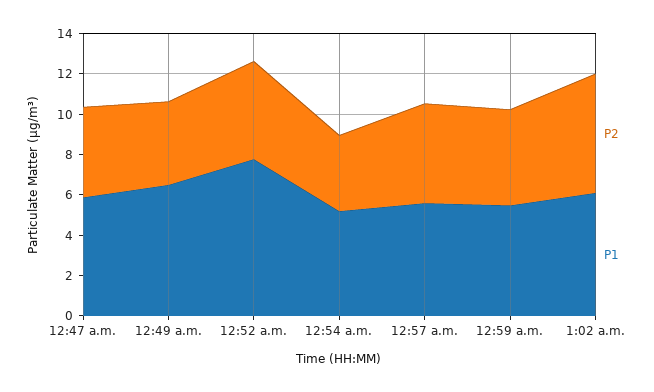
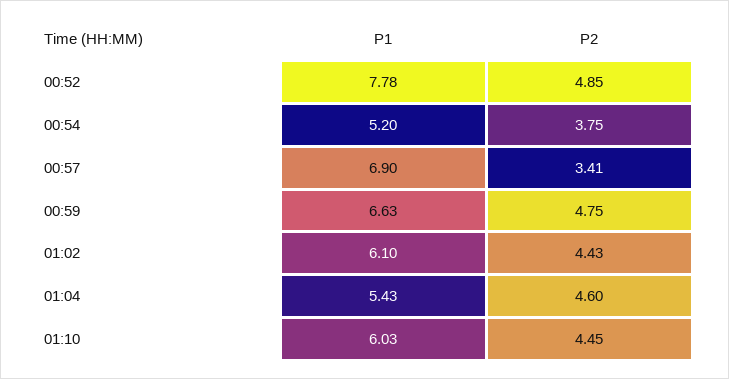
P2, 12:47 a.m.: 4.5 -> none
P1, 12:47 a.m.: 6 -> none
P2, 12:49 a.m.: 4 -> none
P1, 12:49 a.m.: 6.5 -> none
P2, 12:57 a.m.: 5 -> 3.41
P1, 12:57 a.m.: 5.5 -> 6.9
P1, 12:59 a.m.: 5.5 -> 6.63
P2, 1:02 a.m.: 6 -> 4.43
P1, 01:04: none -> 5.43
P2, 01:04: none -> 4.6
P1, 01:10: none -> 6.03
P2, 01:10: none -> 4.45

